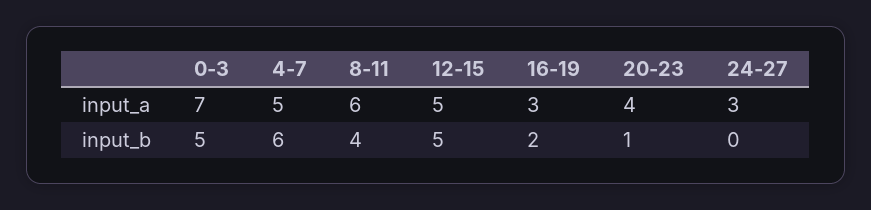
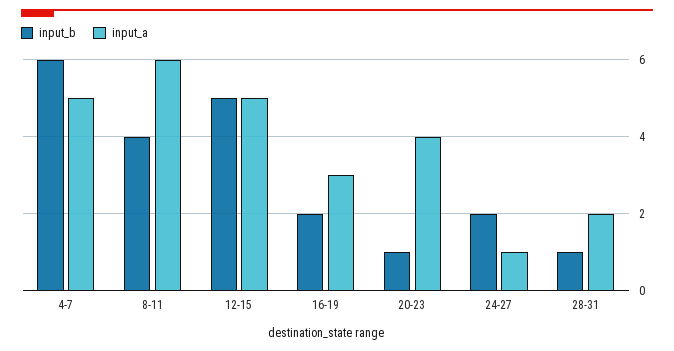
input_a, 0-3: 7 -> none
input_a, 24-27: 3 -> 1
input_b, 0-3: 5 -> none
input_b, 24-27: 0 -> 2
input_b, 28-31: none -> 1
input_a, 28-31: none -> 2

